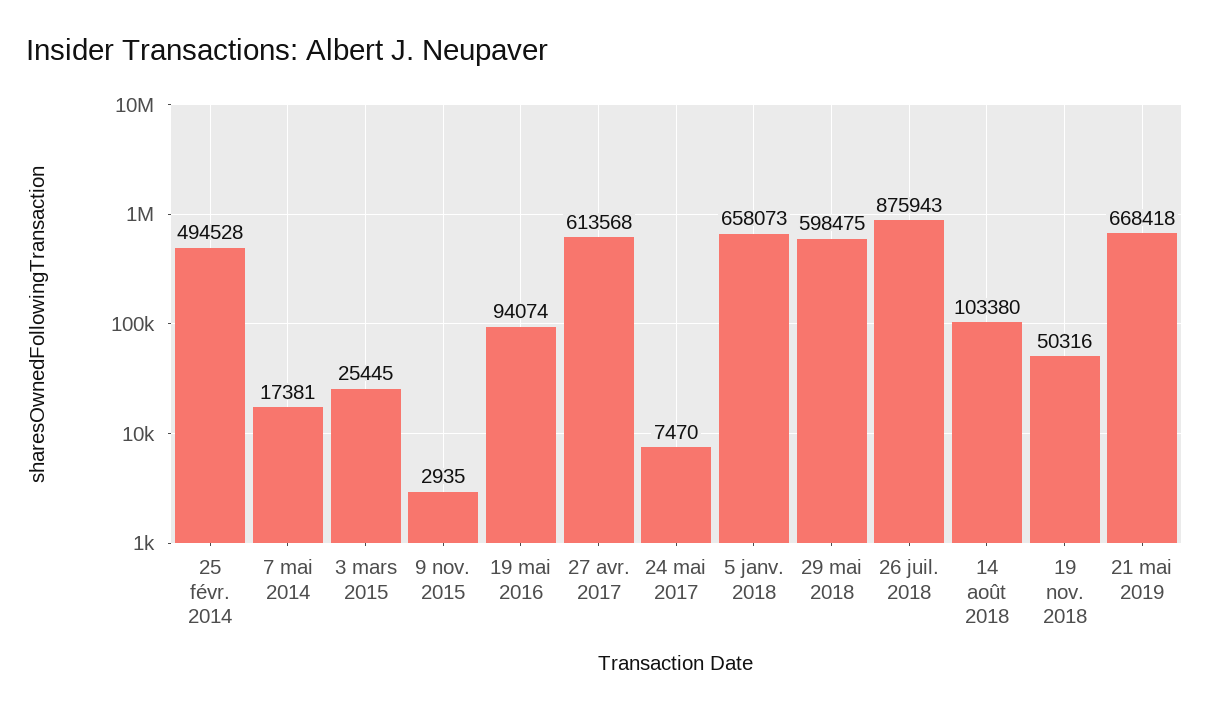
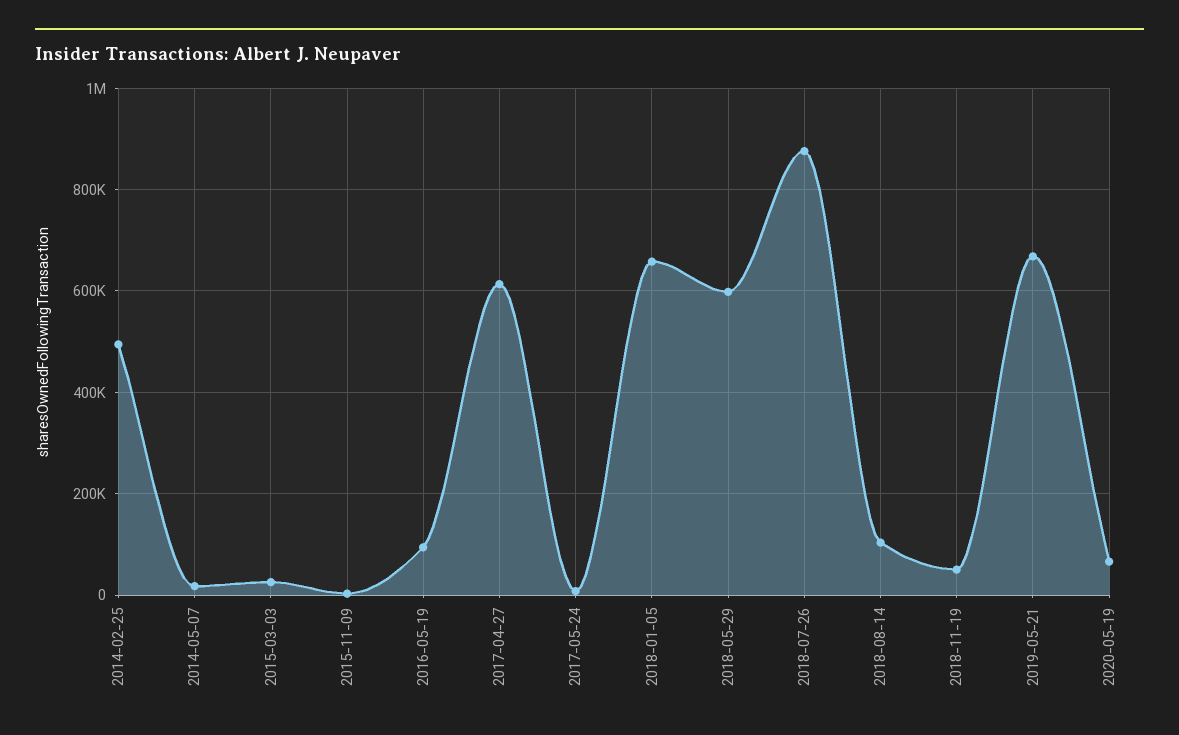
2020-05-19: none -> 60000

